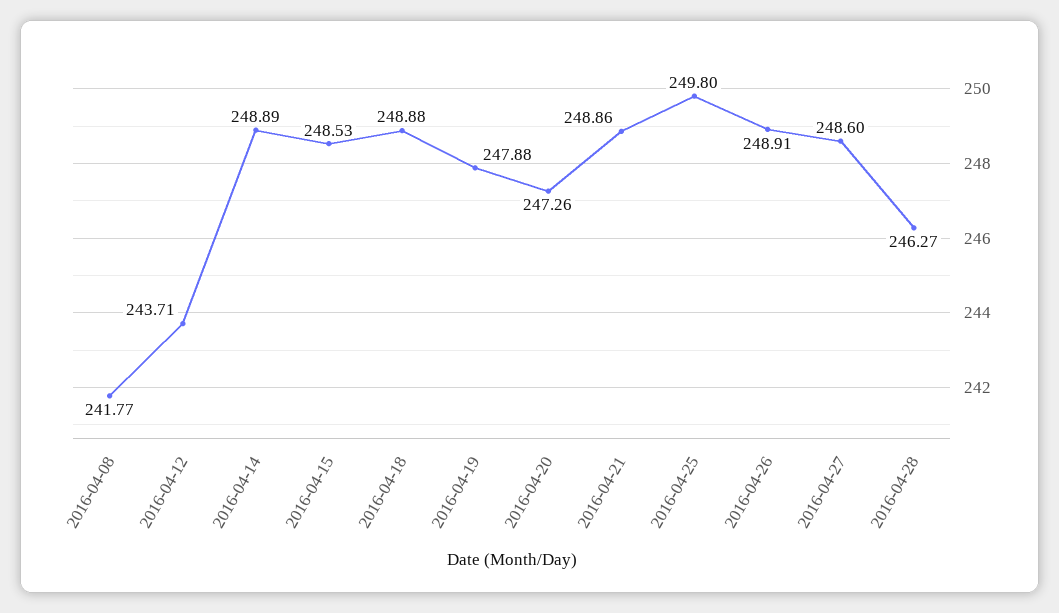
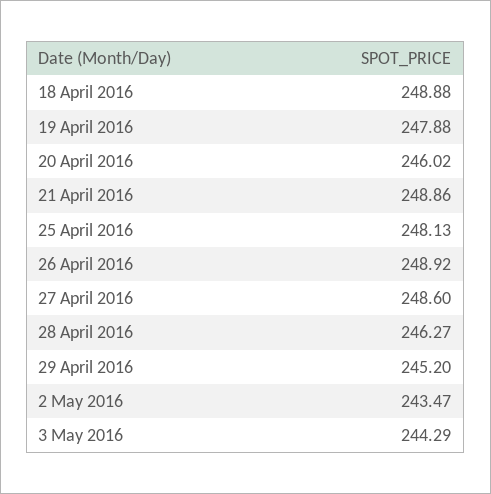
2016-04-08: 241.77 -> none
2016-04-12: 243.71 -> none
2016-04-14: 248.89 -> none
2016-04-15: 248.53 -> none
2016-04-20: 247.26 -> 246.02
2016-04-25: 249.8 -> 248.13
2016-04-26: 248.91 -> 248.92
29 April 2016: none -> 245.2
2 May 2016: none -> 243.47
3 May 2016: none -> 244.29

